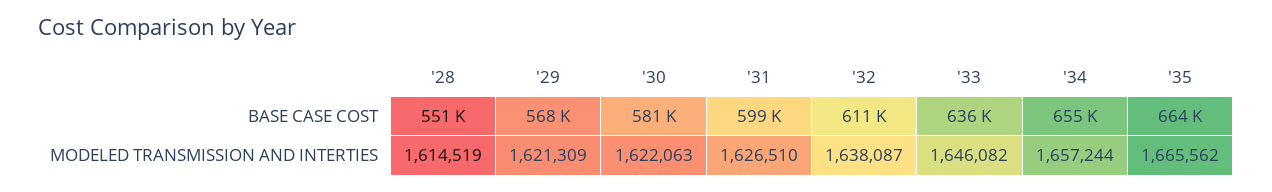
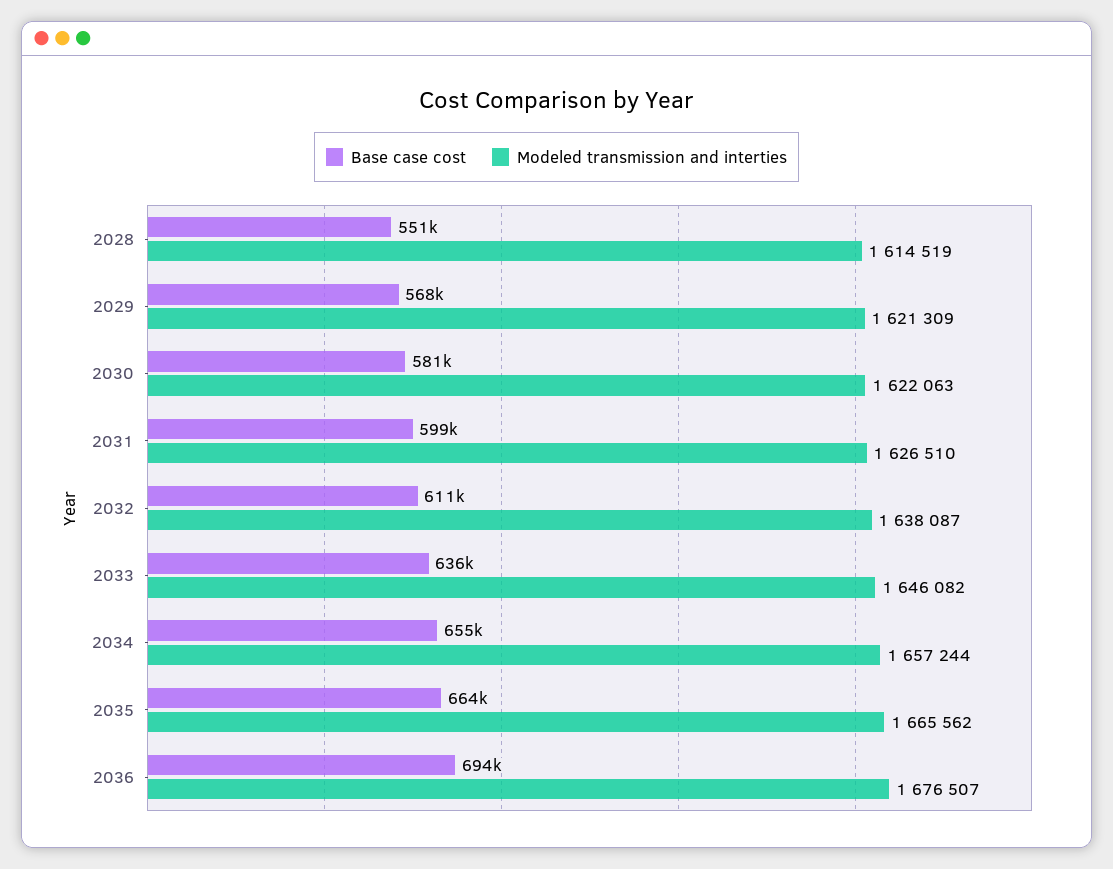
BASE CASE COST, 2036: none -> 694000
MODELED TRANSMISSION AND INTERTIES, 2036: none -> 1676507

